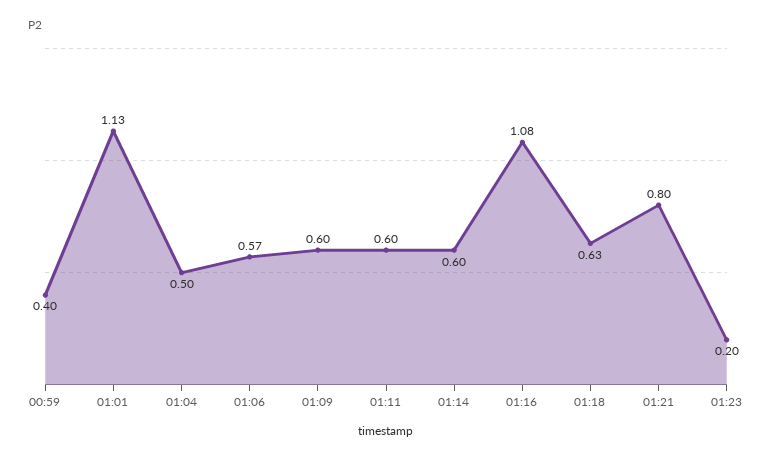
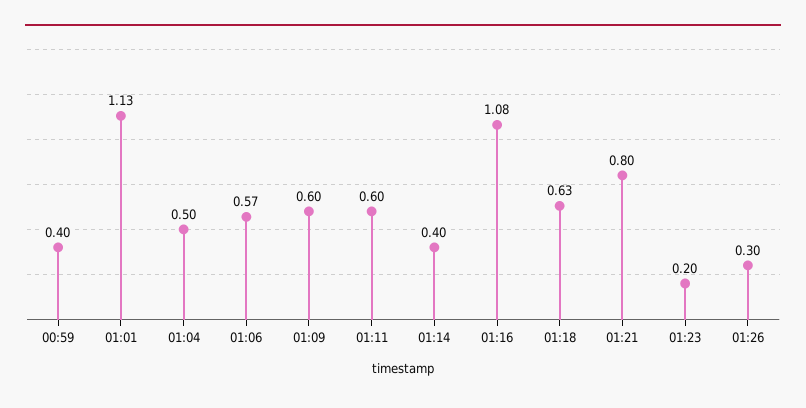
01:14: 0.6 -> 0.4
01:26: none -> 0.3

